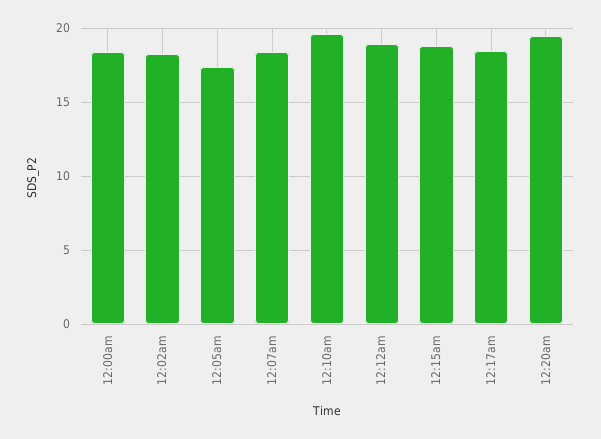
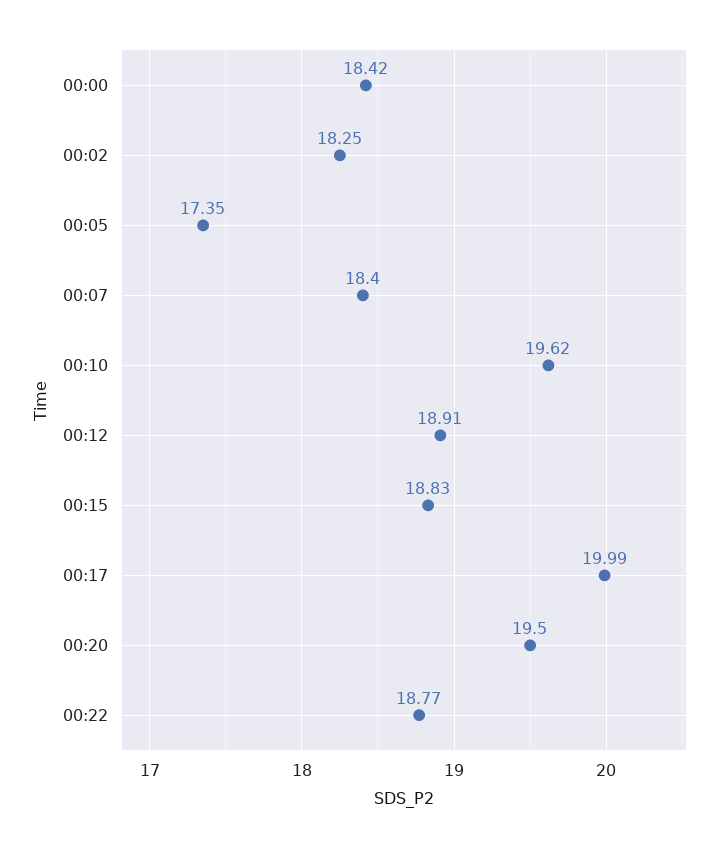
12:17am: 18.5 -> 19.99
00:22: none -> 18.77

